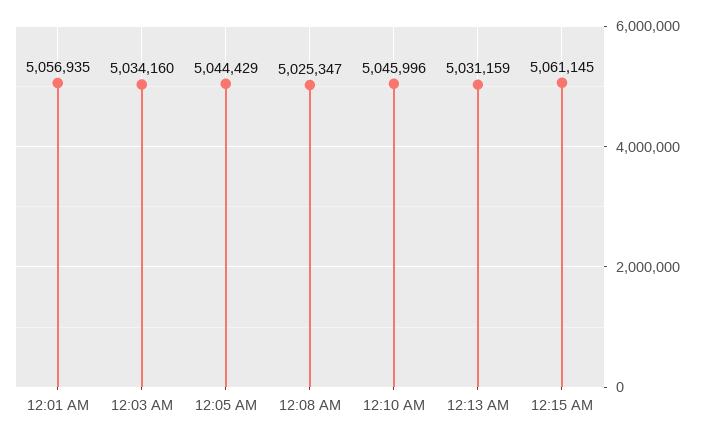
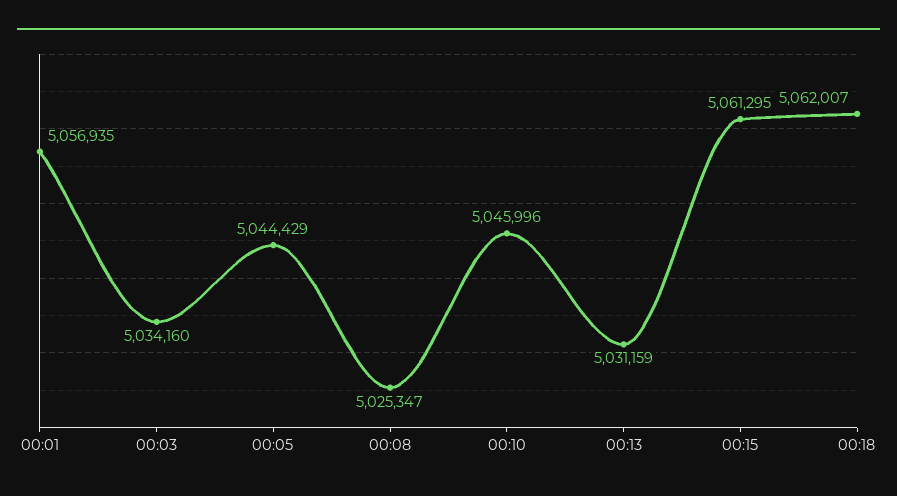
12:15 AM: 5061145 -> 5061295
00:18: none -> 5062007

